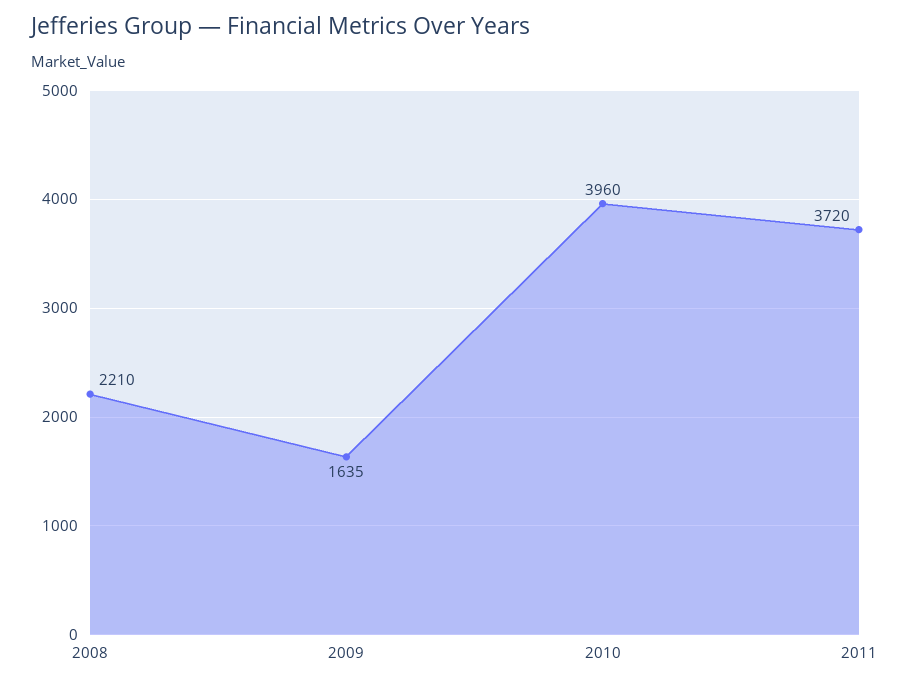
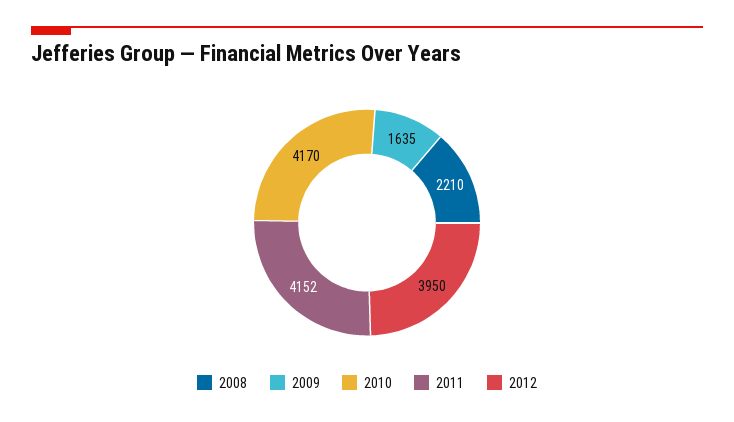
2010: 3960 -> 4170
2011: 3720 -> 4152
2012: none -> 3950

